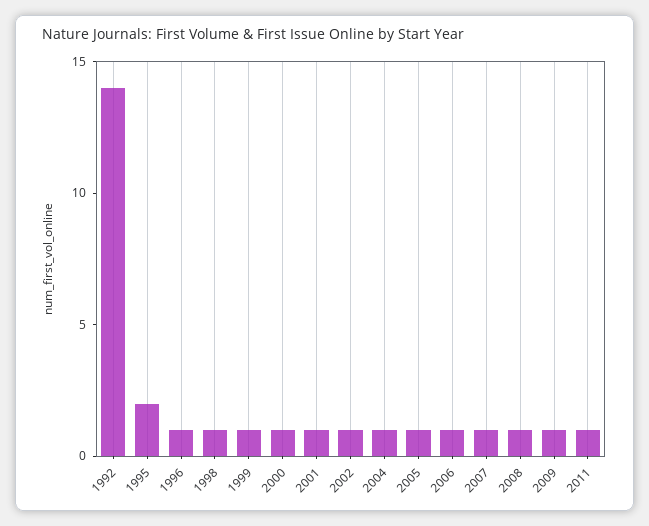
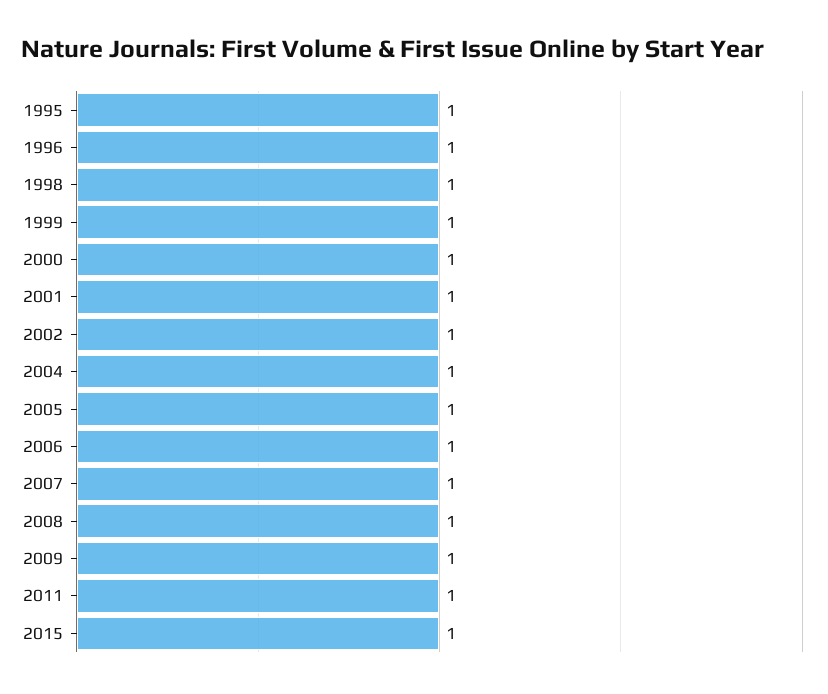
1992: 14 -> none
1995: 2 -> 1
2015: none -> 1

